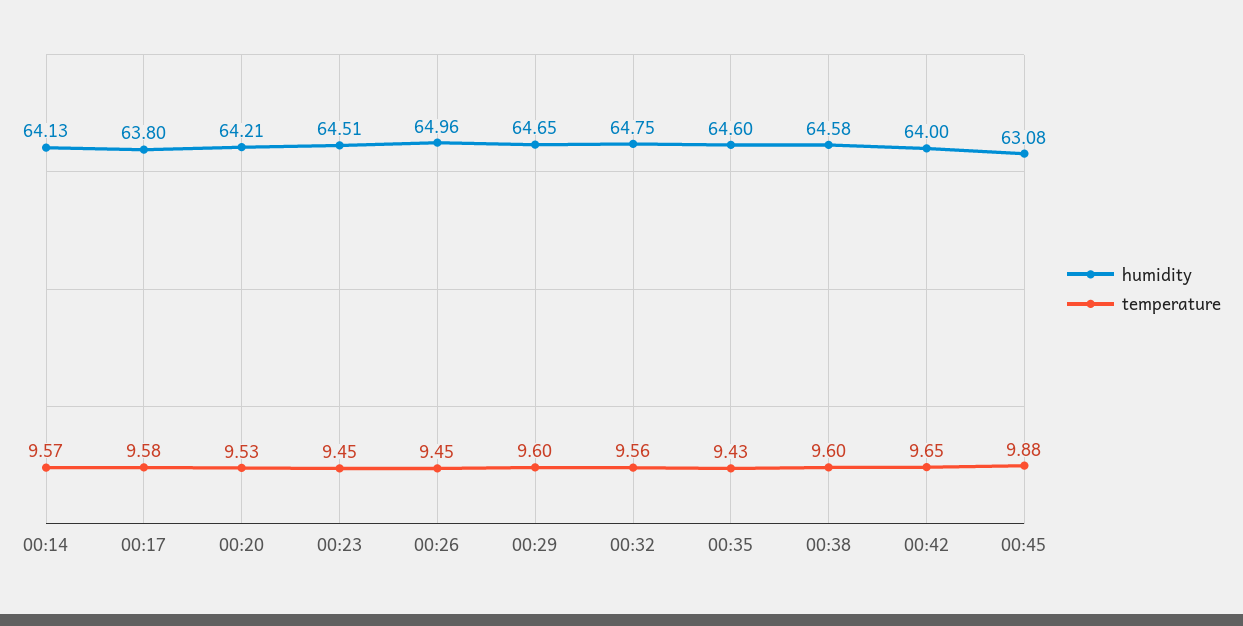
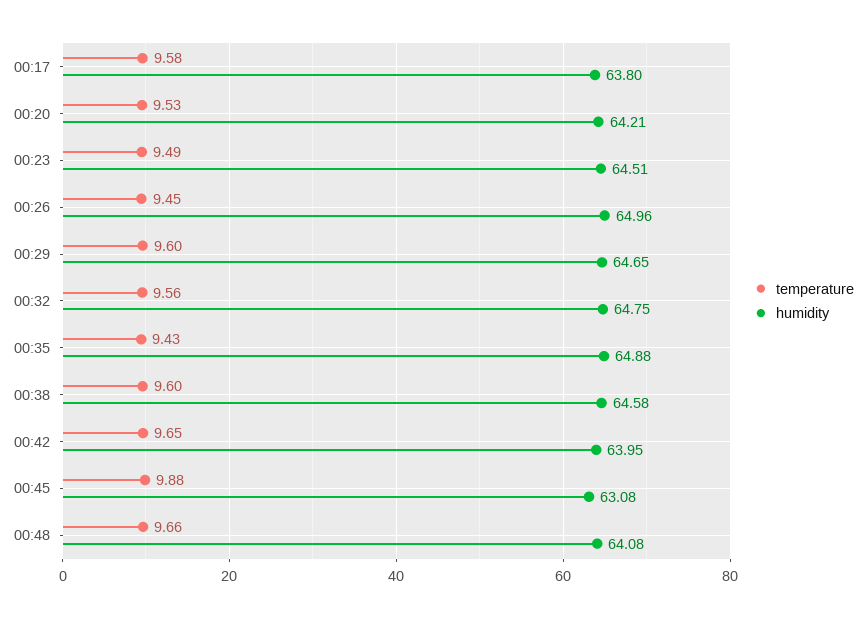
humidity, 00:14: 64.13 -> none
temperature, 00:14: 9.57 -> none
temperature, 00:23: 9.45 -> 9.49
humidity, 00:35: 64.6 -> 64.88
humidity, 00:42: 64 -> 63.95
temperature, 00:48: none -> 9.66
humidity, 00:48: none -> 64.08

